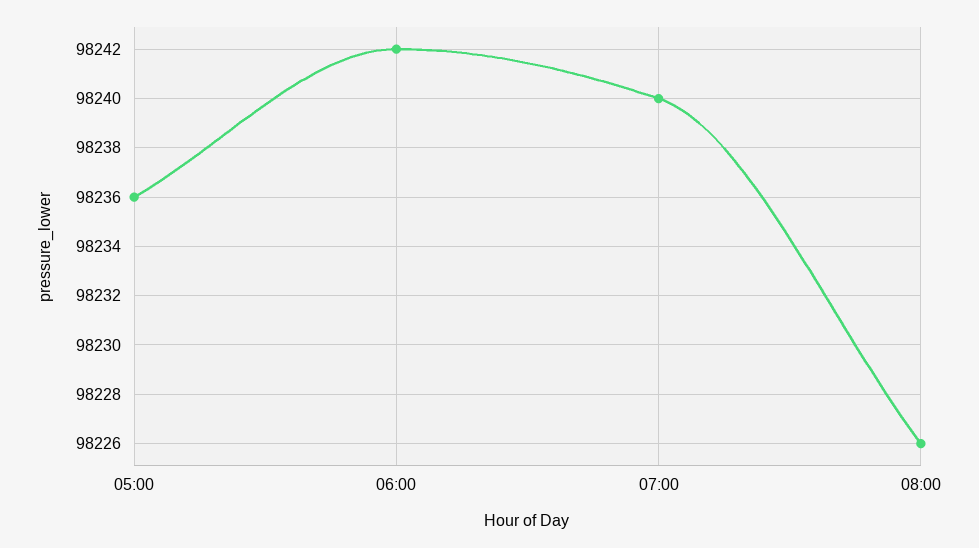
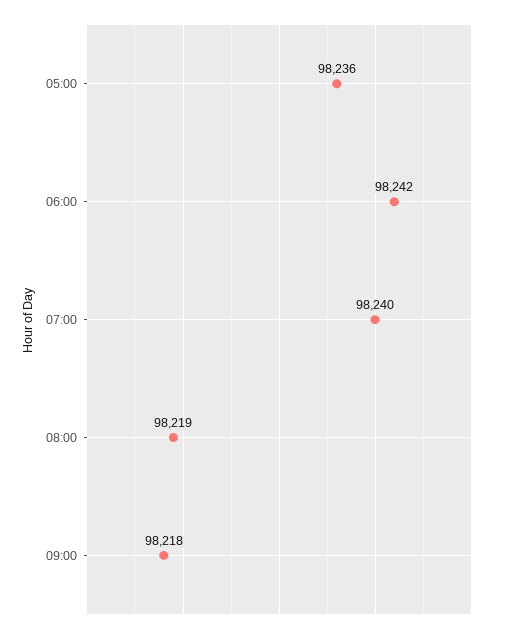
08:00: 98226 -> 98219
09:00: none -> 98218

